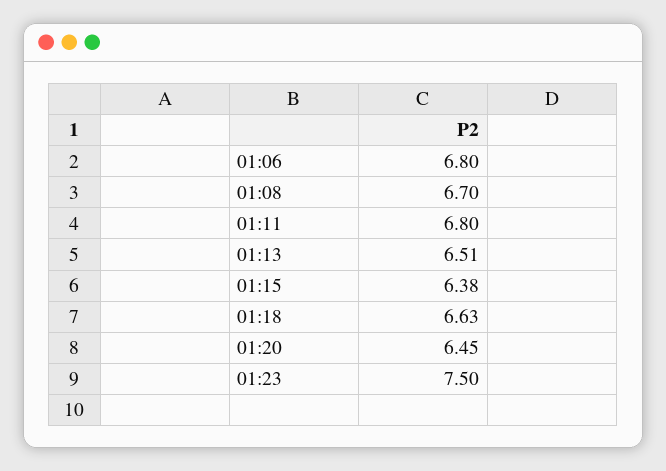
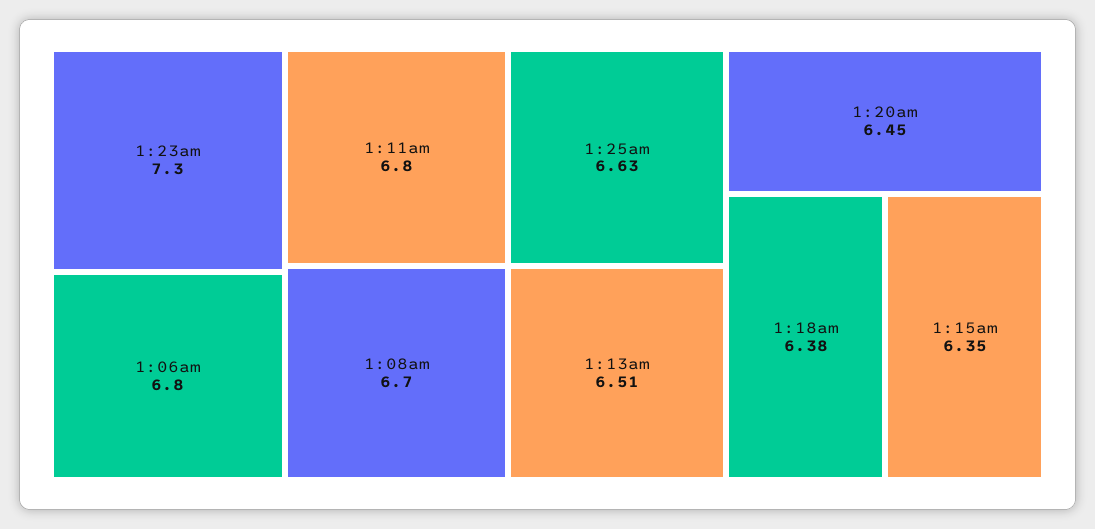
01:15: 6.38 -> 6.35
01:18: 6.63 -> 6.38
01:23: 7.5 -> 7.3
1:25am: none -> 6.63

